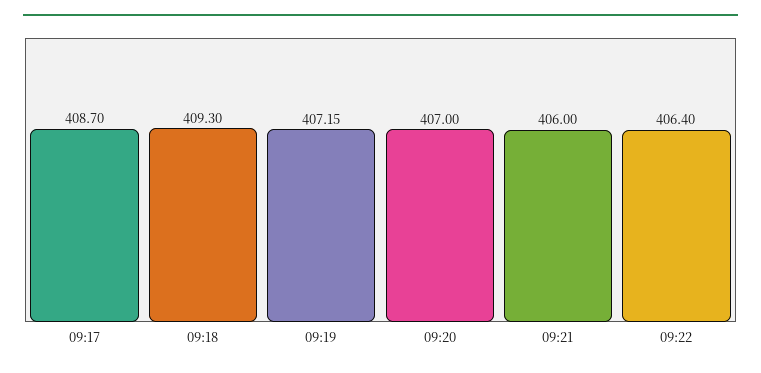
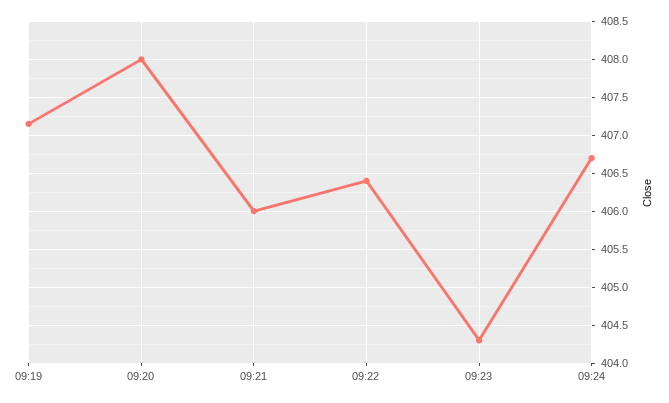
09:17: 408.7 -> none
09:18: 409.3 -> none
09:20: 407 -> 408
09:23: none -> 404.3
09:24: none -> 406.7

